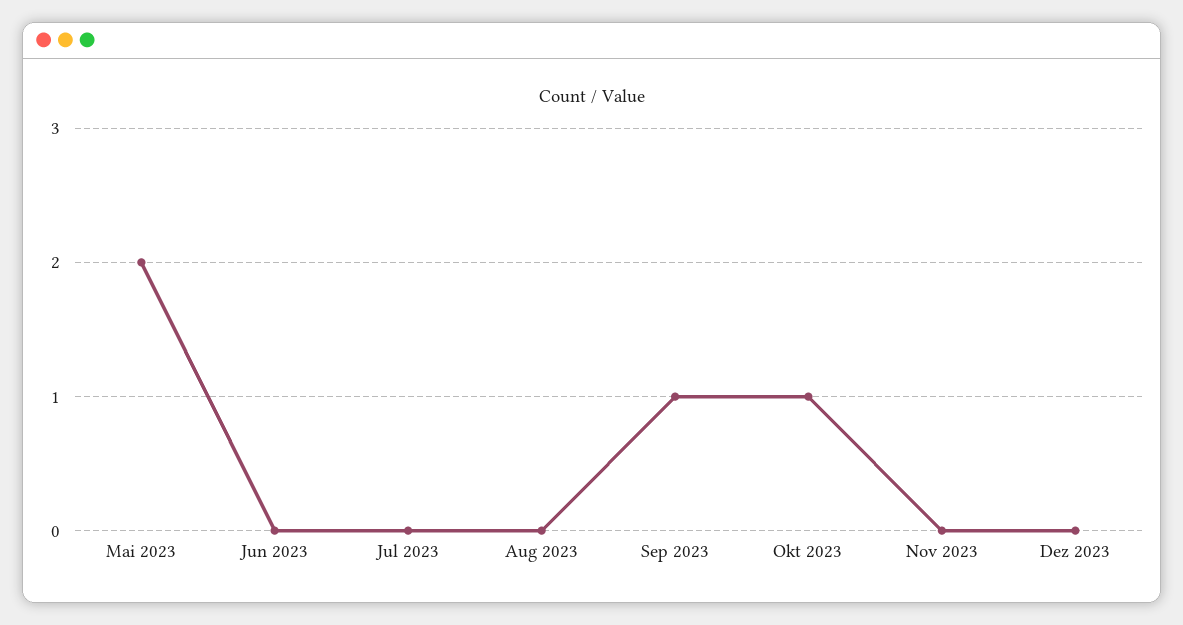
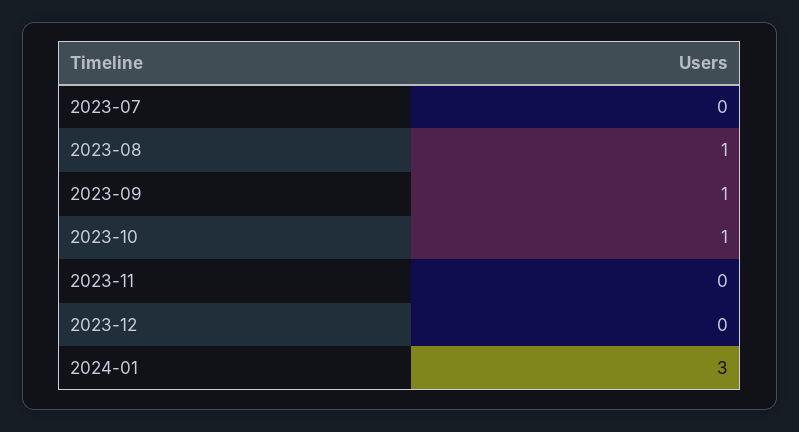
Mai 2023: 2 -> none
Jun 2023: 0 -> none
Aug 2023: 0 -> 1
2024-01: none -> 3

